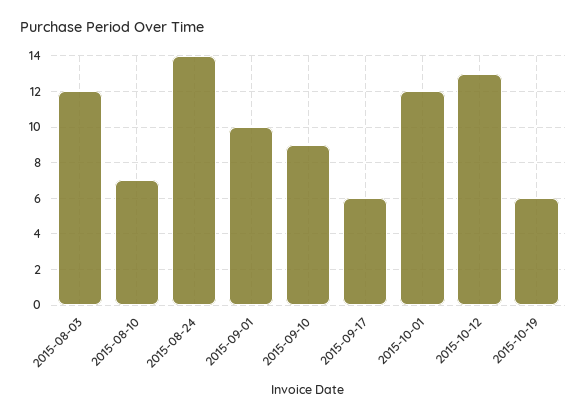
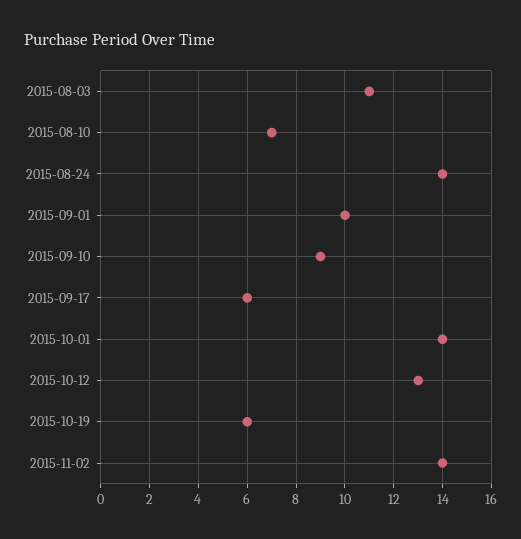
2015-08-03: 12 -> 11
2015-10-01: 12 -> 14
2015-11-02: none -> 14

